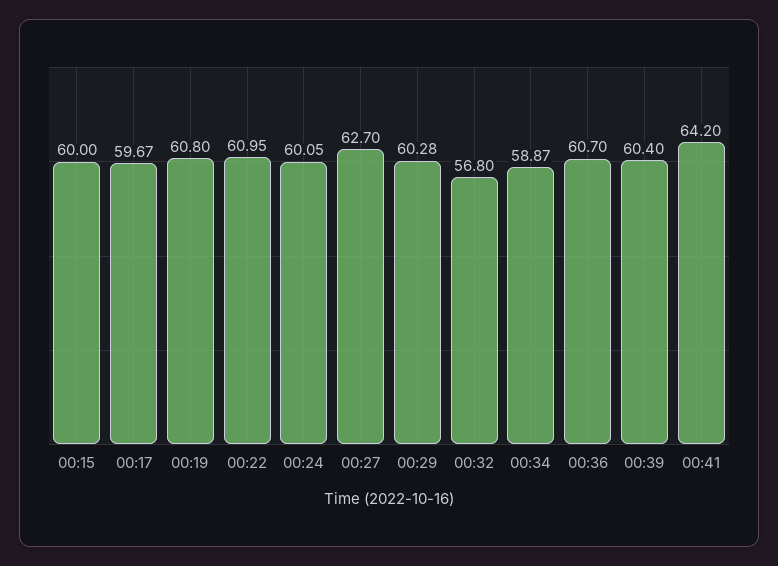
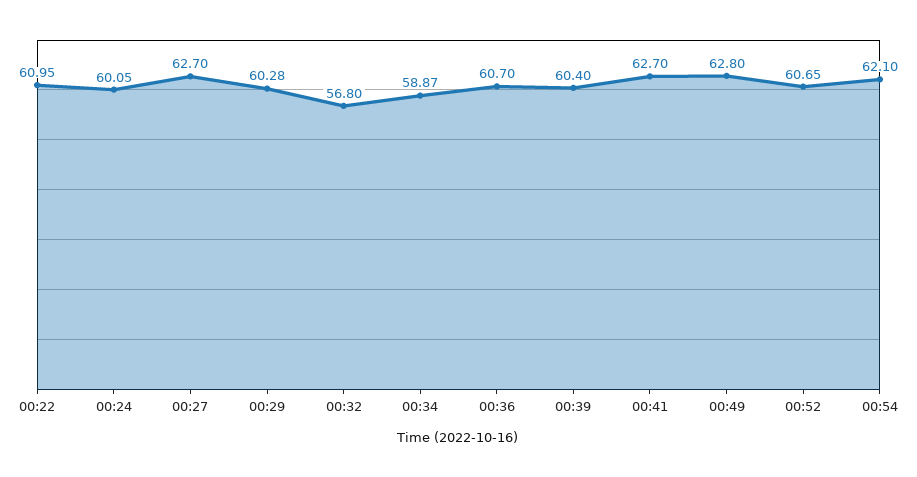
00:15: 60 -> none
00:17: 59.67 -> none
00:19: 60.8 -> none
00:41: 64.2 -> 62.7
00:49: none -> 62.8
00:52: none -> 60.65
00:54: none -> 62.1

